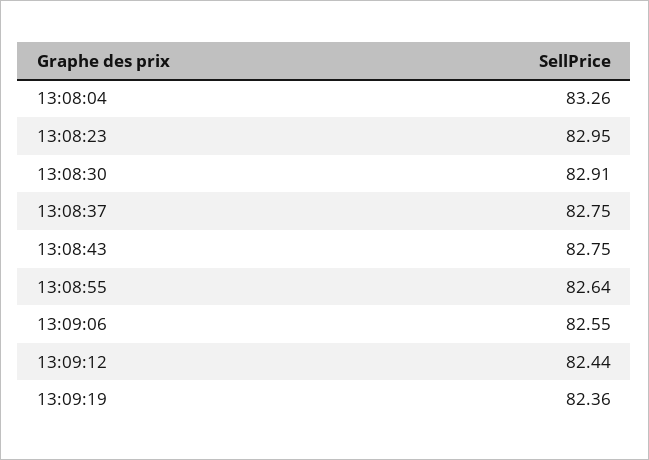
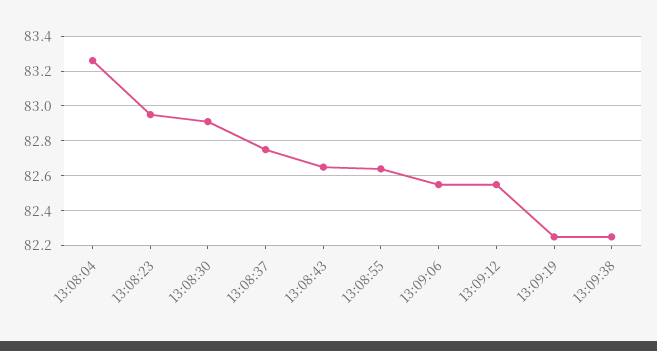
13:08:43: 82.75 -> 82.65
13:09:12: 82.44 -> 82.55
13:09:19: 82.36 -> 82.25
13:09:38: none -> 82.25

